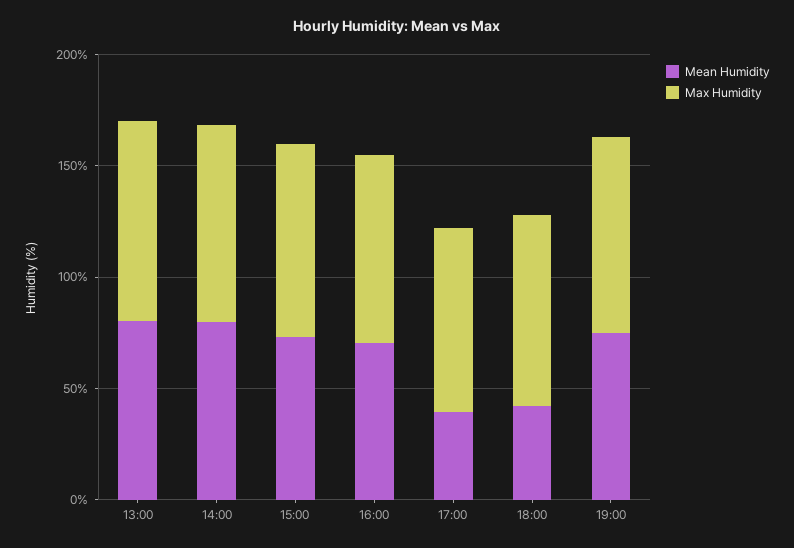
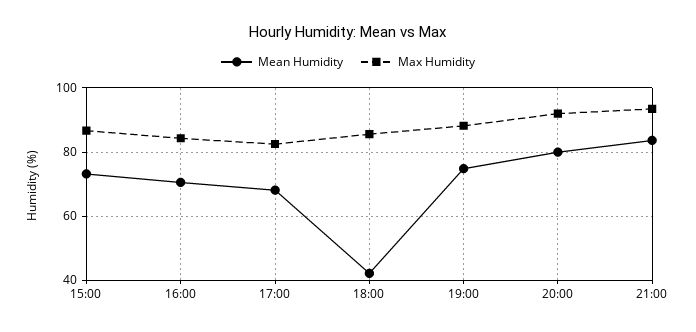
Mean Humidity, 13:00: 80 -> none
Max Humidity, 13:00: 90 -> none
Mean Humidity, 14:00: 80 -> none
Max Humidity, 14:00: 90 -> none
Mean Humidity, 17:00: 40 -> 68
Mean Humidity, 20:00: none -> 80
Max Humidity, 20:00: none -> 92
Mean Humidity, 21:00: none -> 84
Max Humidity, 21:00: none -> 94

